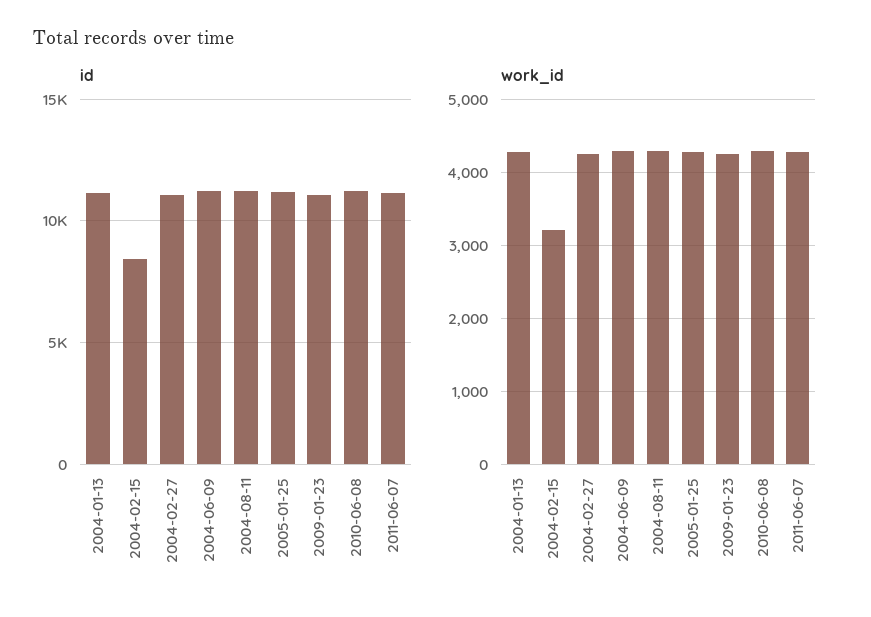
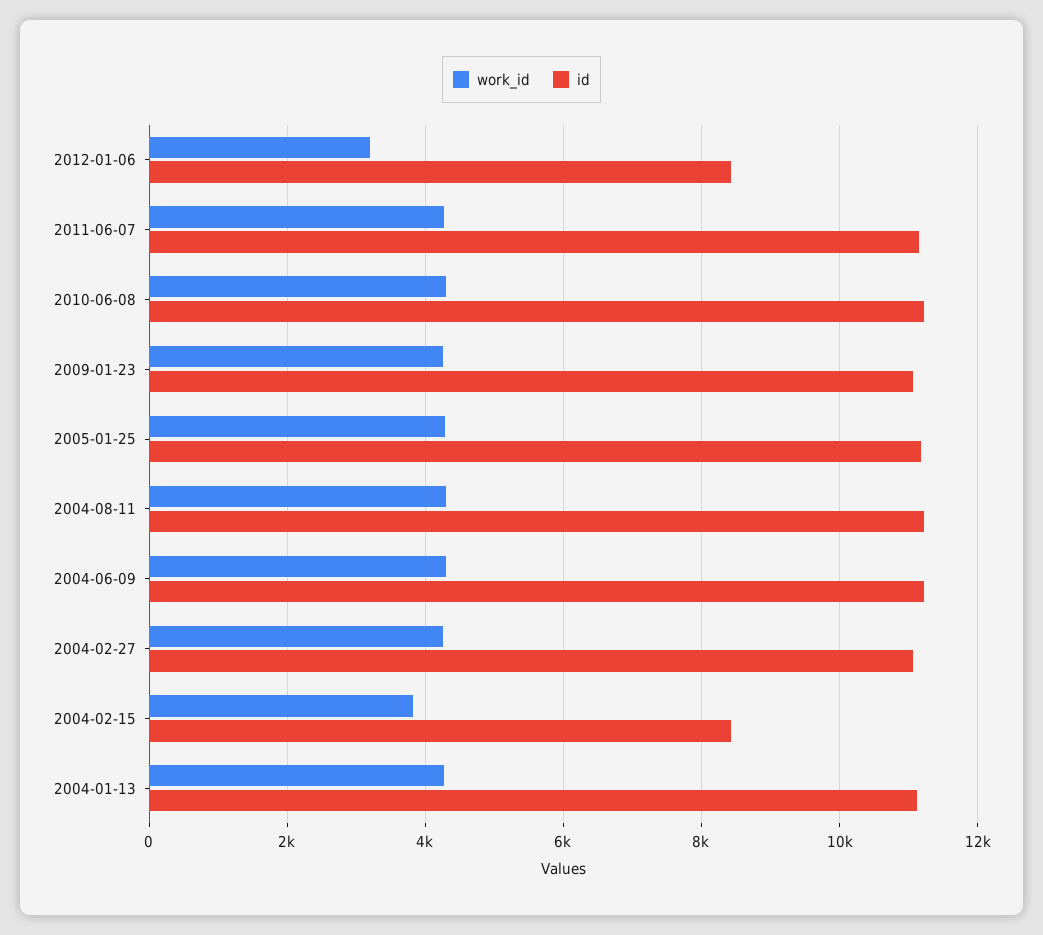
work_id, 2004-02-15: 3200 -> 3800
work_id, 2012-01-06: none -> 3200
id, 2012-01-06: none -> 8400

